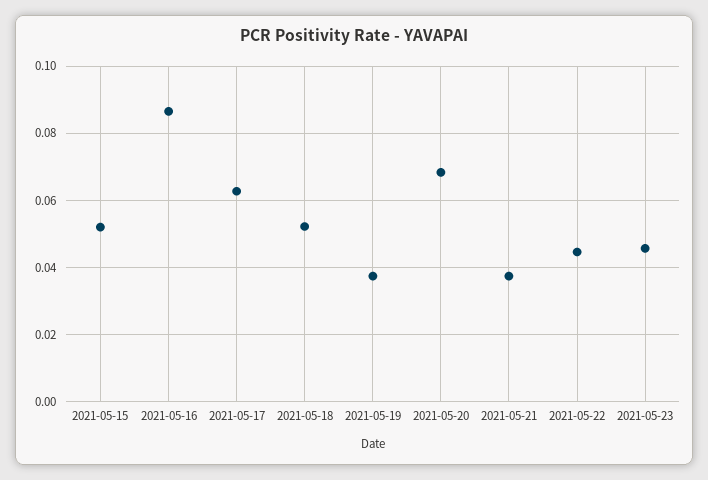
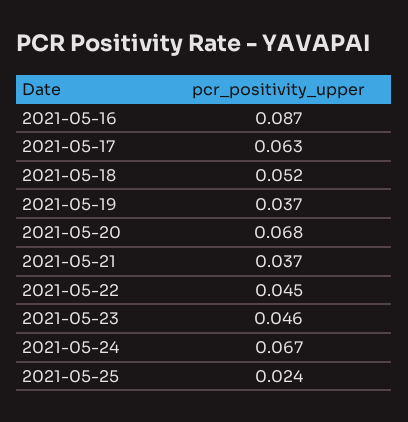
2021-05-15: 0.052 -> none
2021-05-24: none -> 0.067
2021-05-25: none -> 0.024

